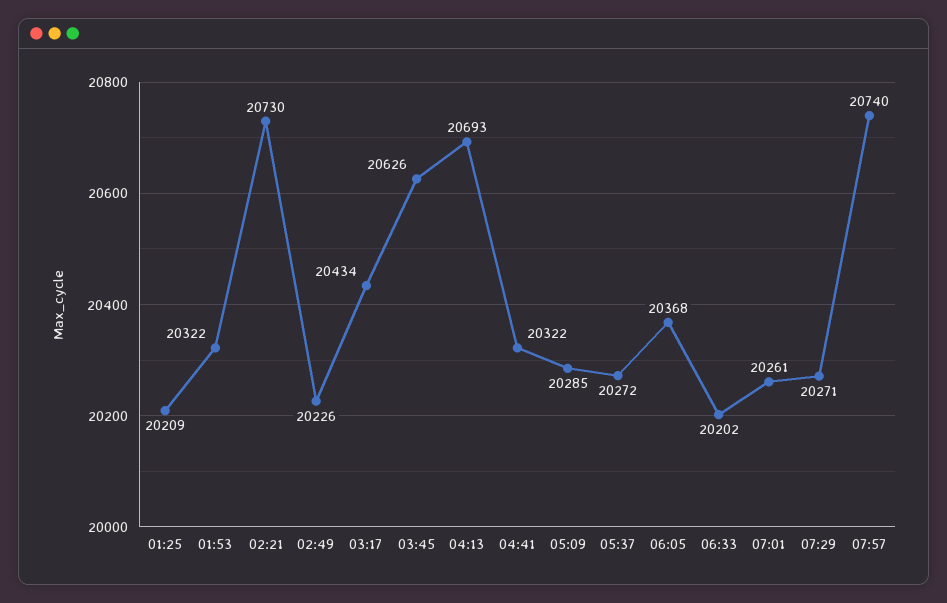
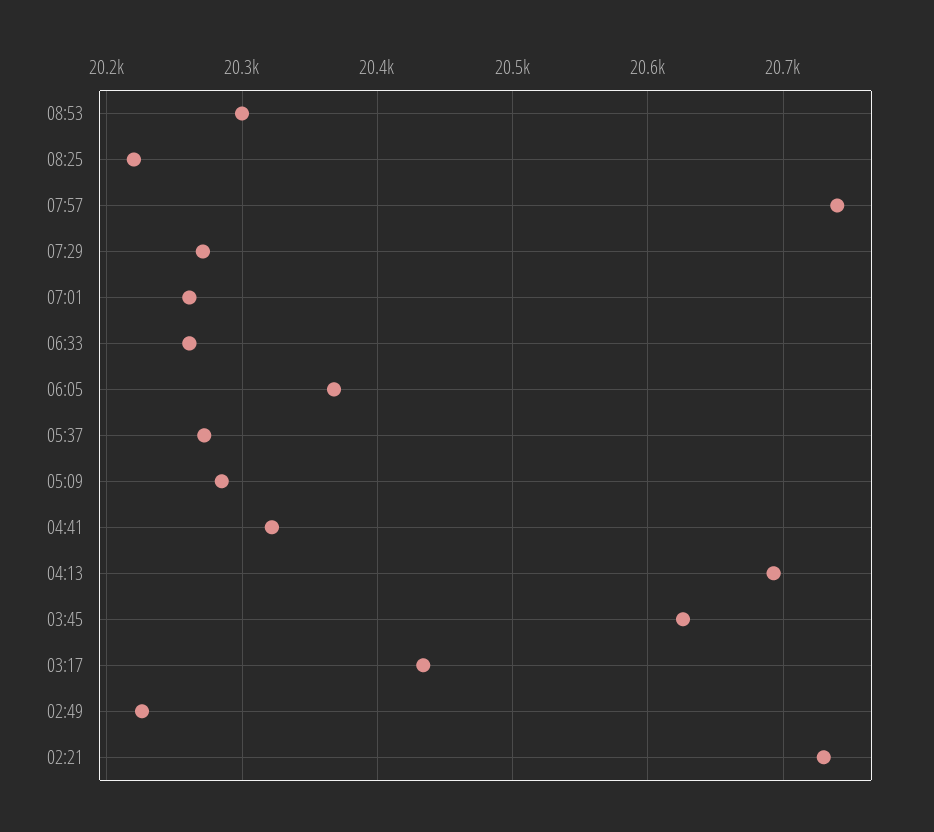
01:25: 20209 -> none
01:53: 20322 -> none
06:33: 20202 -> 20260
08:53: none -> 20300
08:25: none -> 20220

